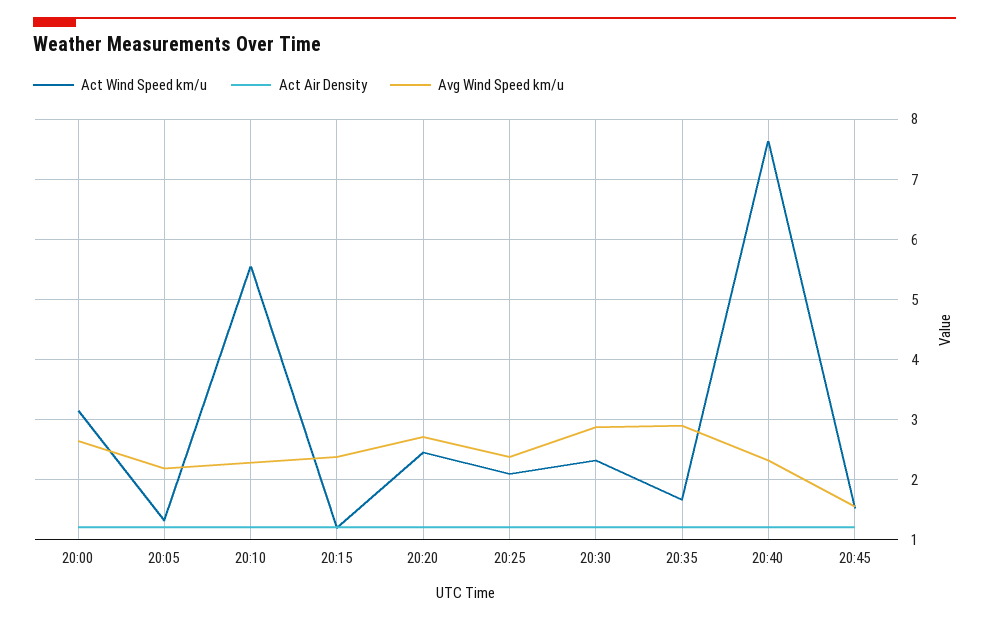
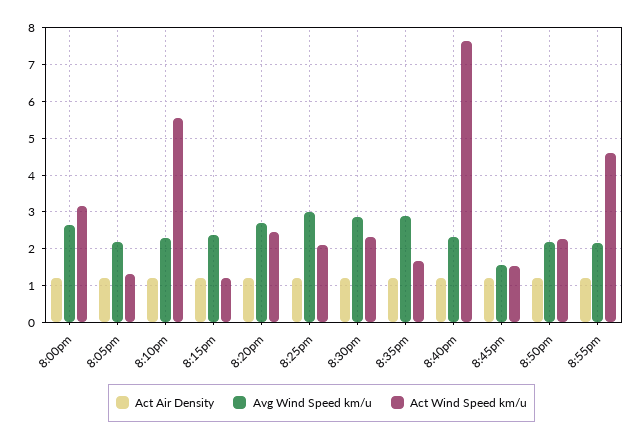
Avg Wind Speed km/u, 20:25: 2.4 -> 3
Act Air Density, 8:50pm: none -> 1.2
Avg Wind Speed km/u, 8:50pm: none -> 2.2
Act Wind Speed km/u, 8:50pm: none -> 2.2
Act Air Density, 8:55pm: none -> 1.2
Avg Wind Speed km/u, 8:55pm: none -> 2.2
Act Wind Speed km/u, 8:55pm: none -> 4.6

